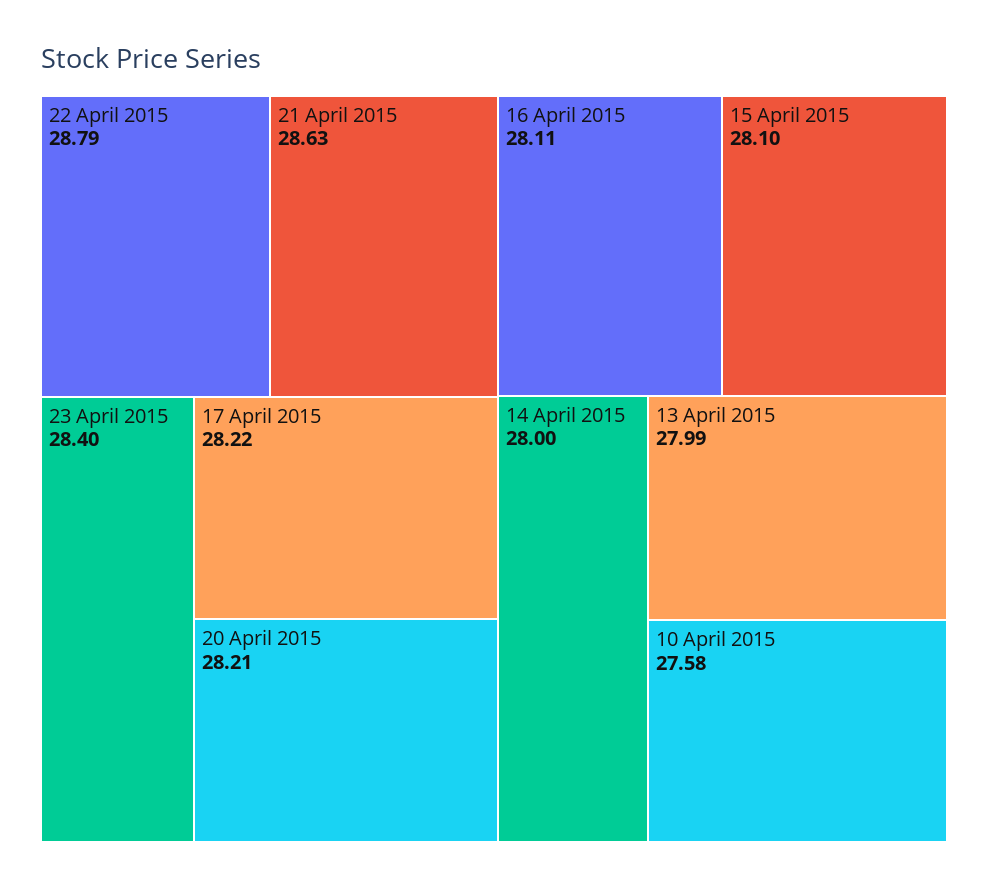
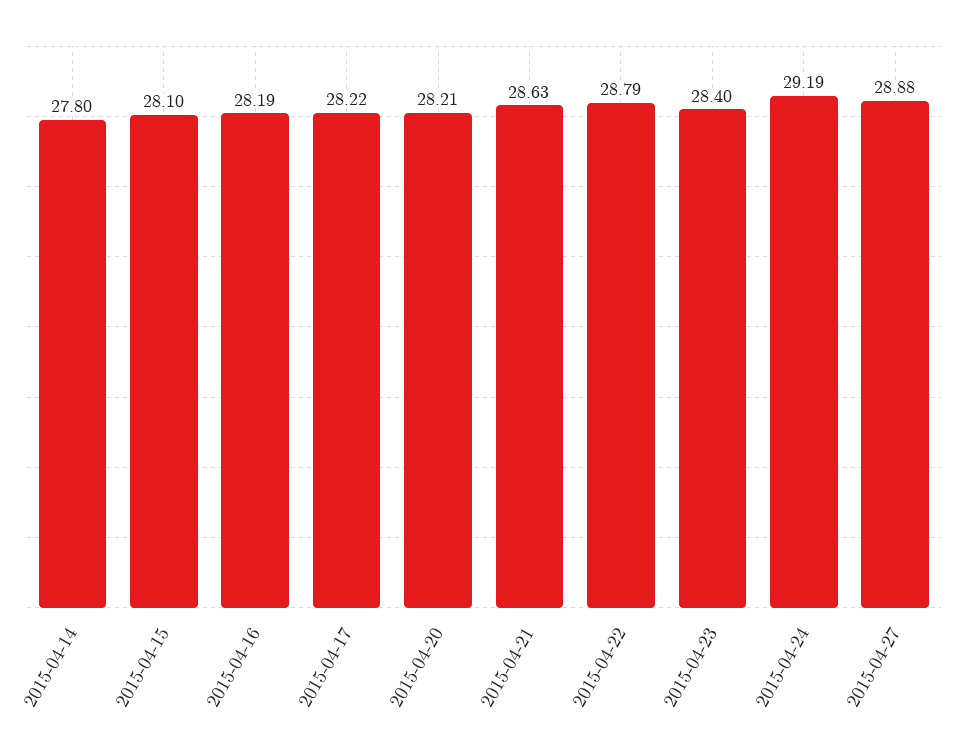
16 April 2015: 28.11 -> 28.19
14 April 2015: 28 -> 27.8
13 April 2015: 27.99 -> none
10 April 2015: 27.58 -> none
2015-04-24: none -> 29.19
2015-04-27: none -> 28.88

